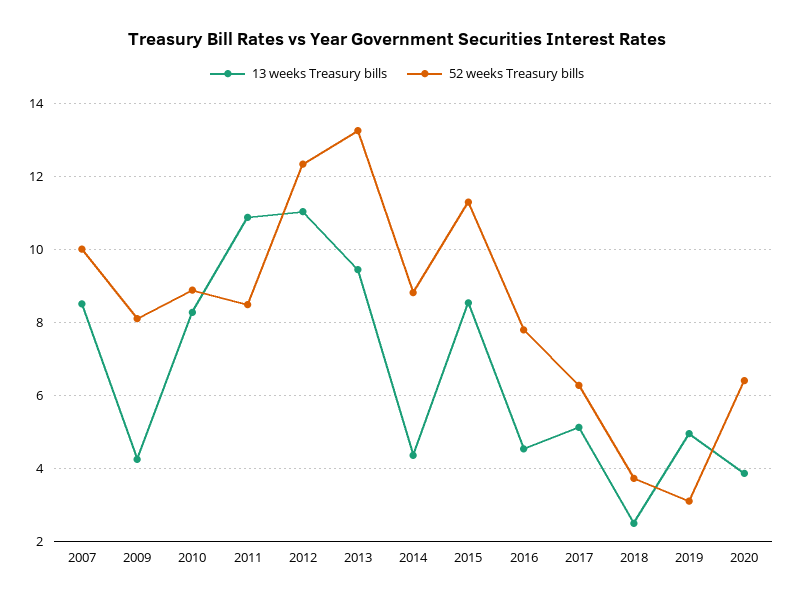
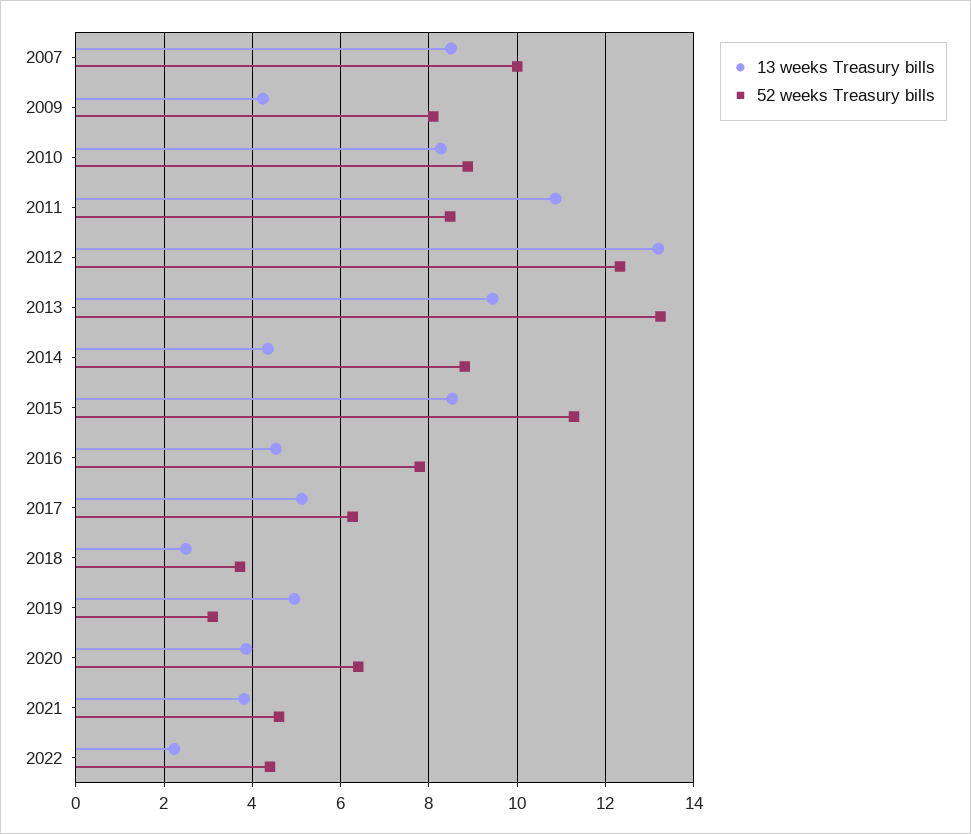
13 weeks Treasury bills, 2012: 11 -> 13.2
13 weeks Treasury bills, 2021: none -> 3.8
52 weeks Treasury bills, 2021: none -> 4.6
13 weeks Treasury bills, 2022: none -> 2.2
52 weeks Treasury bills, 2022: none -> 4.4

